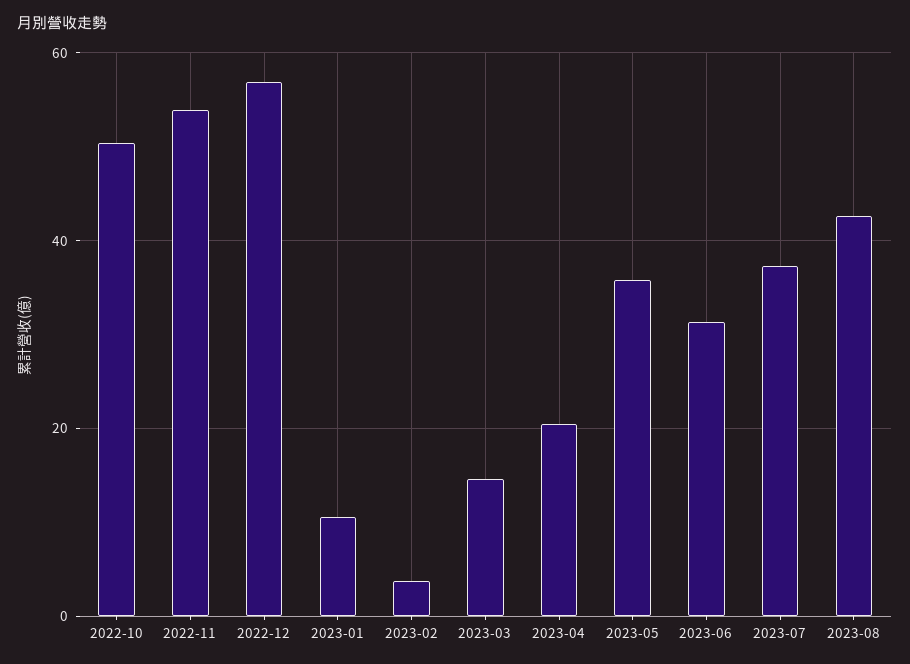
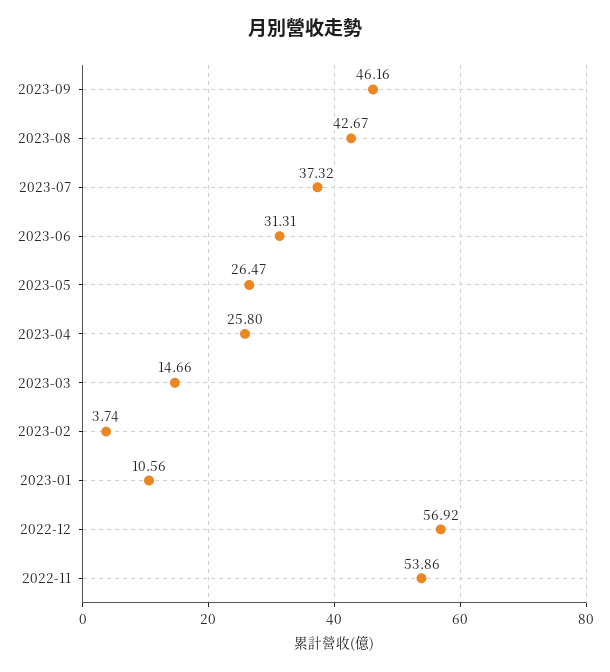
2022-10: 50 -> none
2023-04: 20 -> 25.8
2023-05: 36 -> 26.47
2023-09: none -> 46.16

